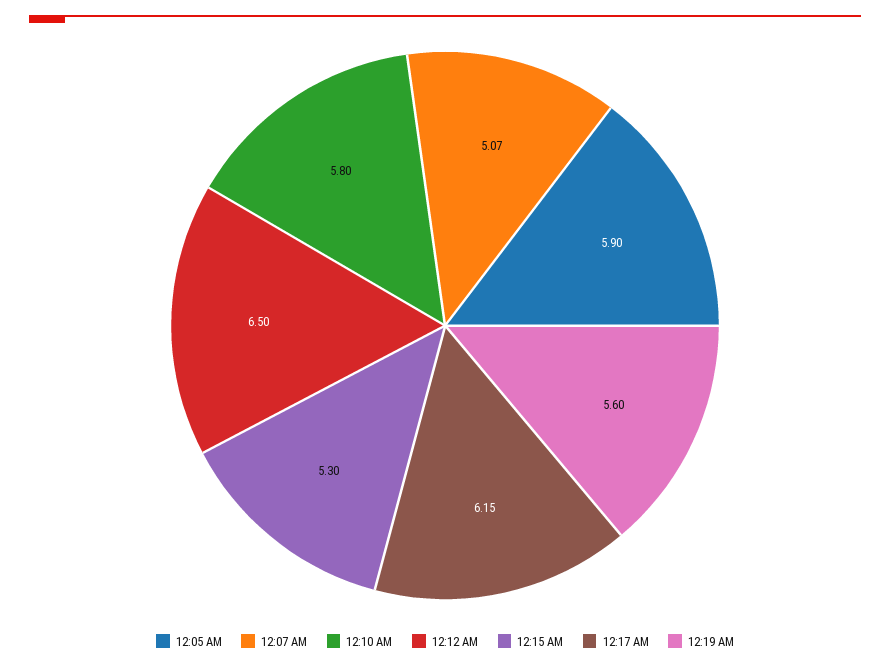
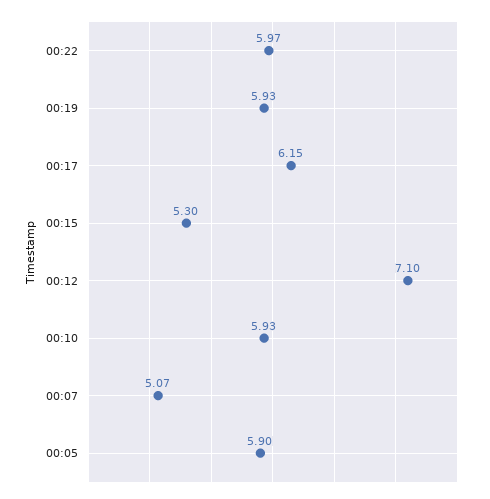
12:10 AM: 5.8 -> 5.93
12:12 AM: 6.5 -> 7.1
12:19 AM: 5.6 -> 5.93
00:22: none -> 5.97

